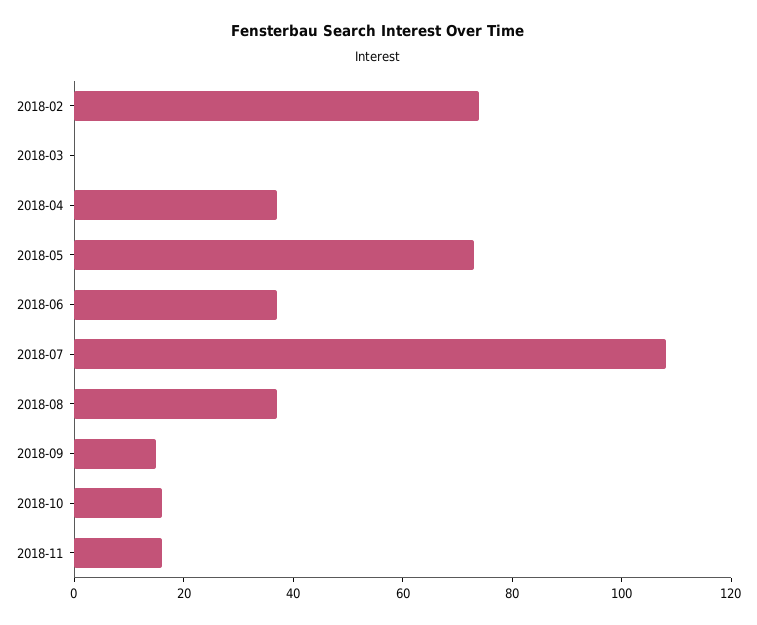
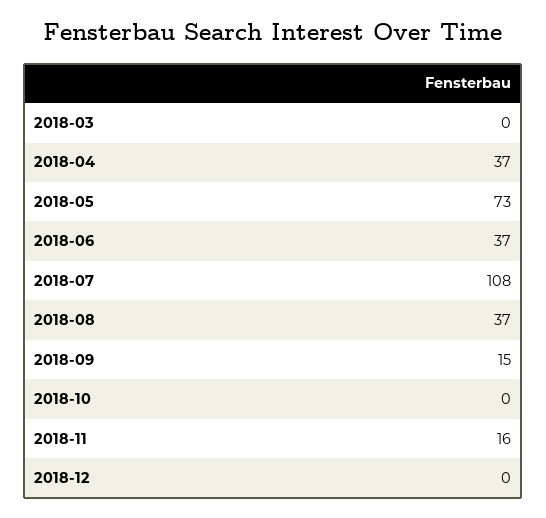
2018-02: 75 -> none
2018-10: 15 -> 0
2018-12: none -> 0

